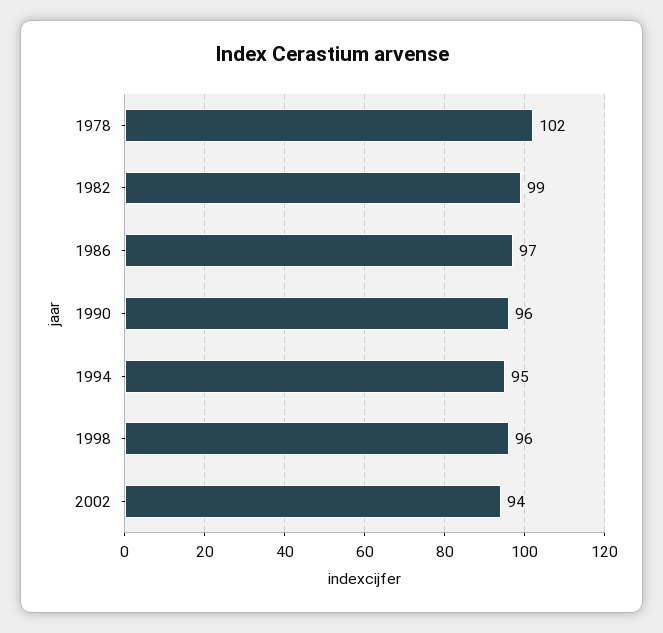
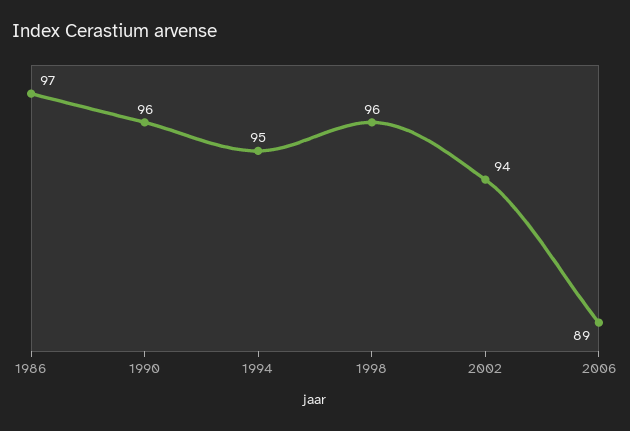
1978: 102 -> none
1982: 99 -> none
2006: none -> 89

